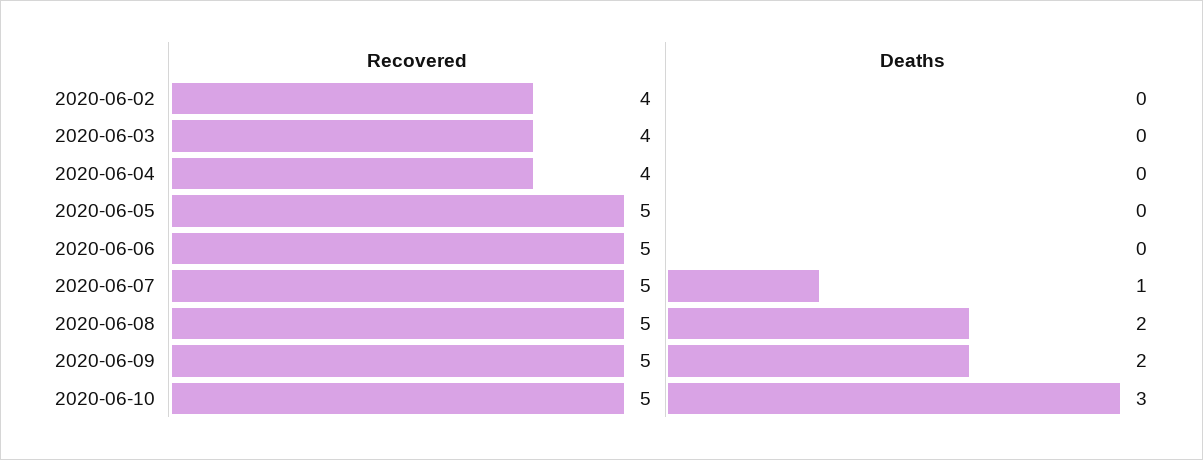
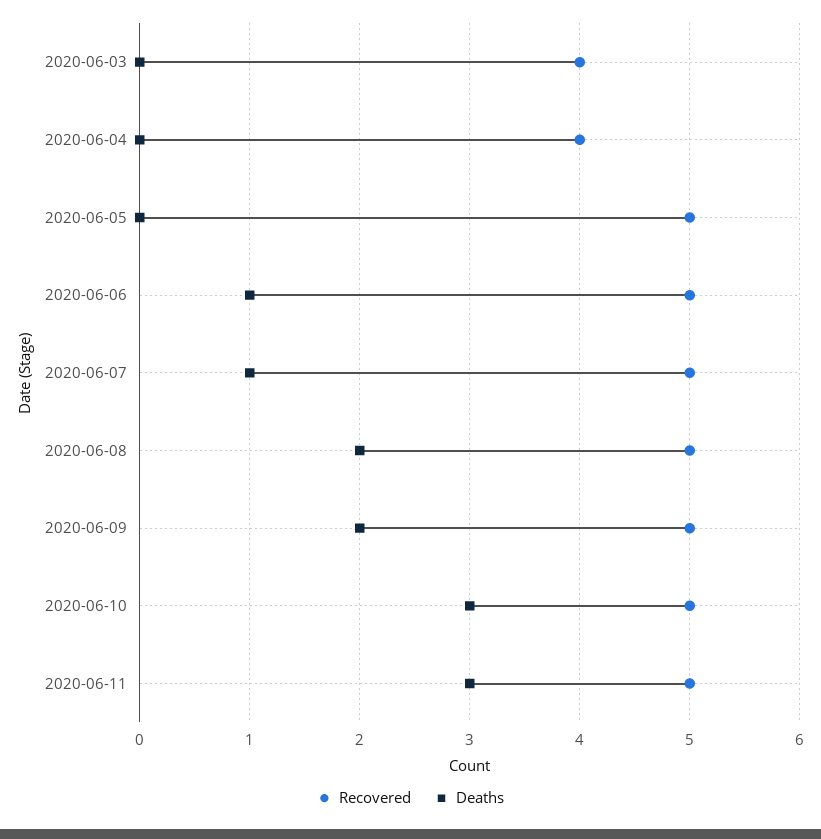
Recovered, 2020-06-02: 4 -> none
Deaths, 2020-06-02: 0 -> none
Deaths, 2020-06-06: 0 -> 1
Recovered, 2020-06-11: none -> 5
Deaths, 2020-06-11: none -> 3

